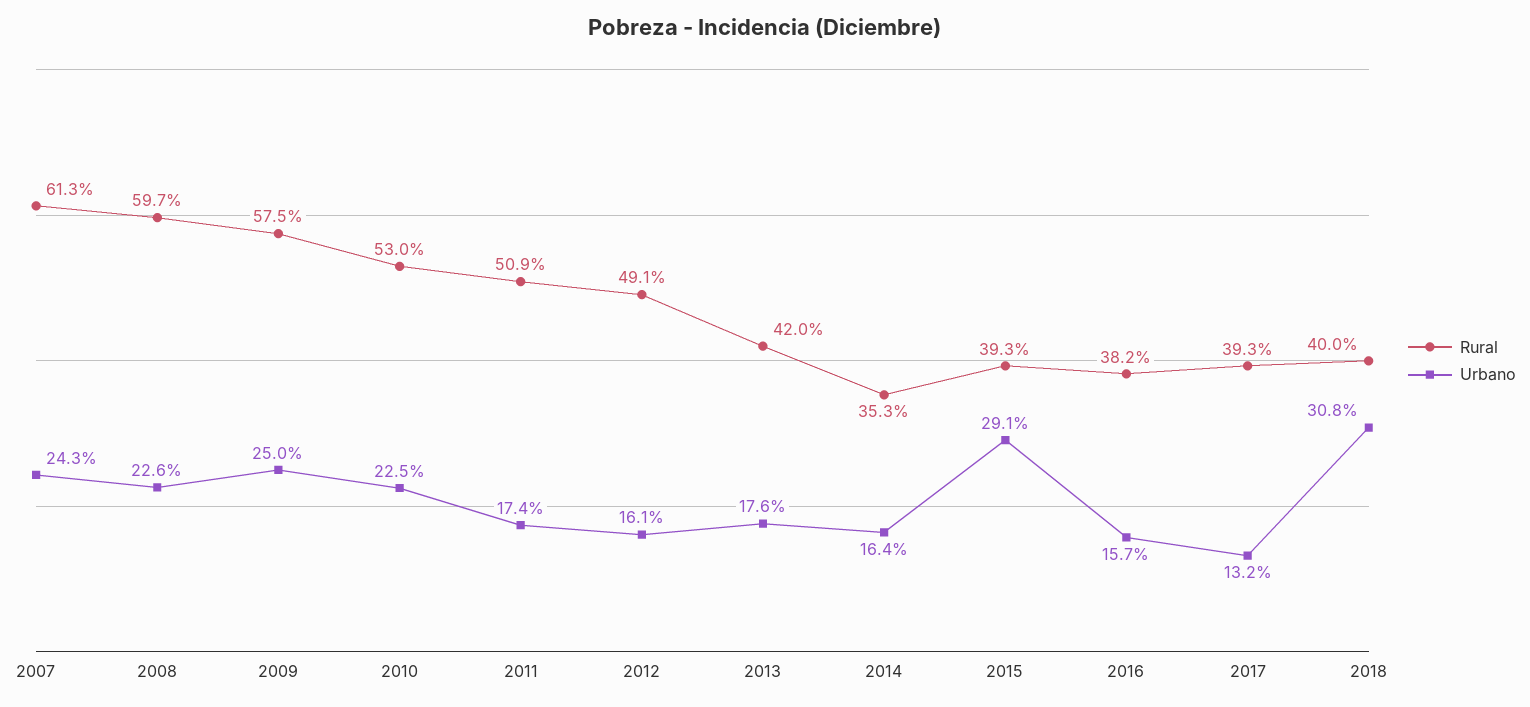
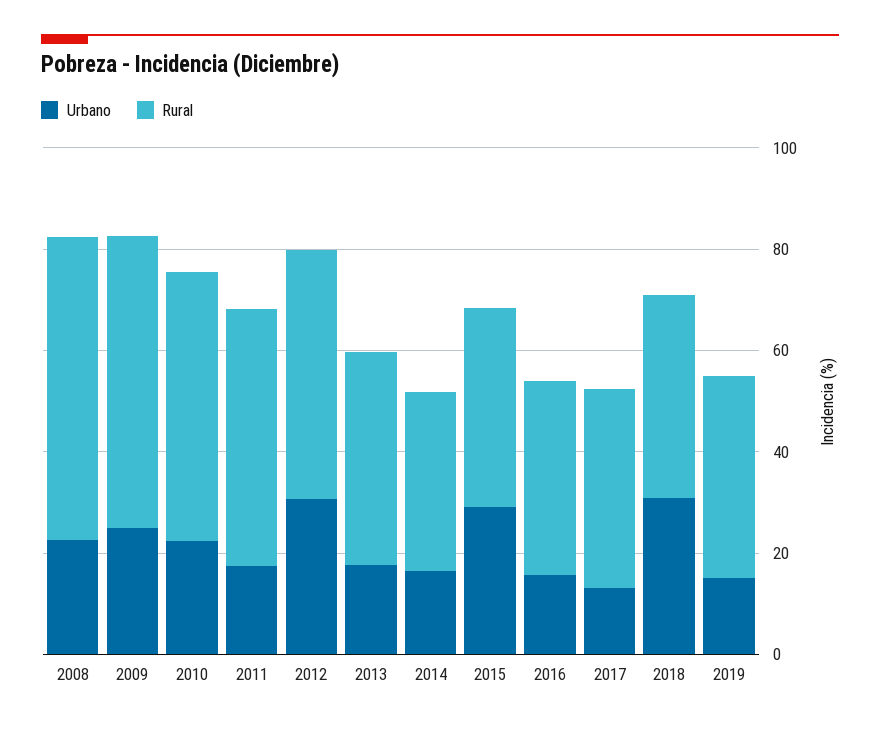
Rural, 2007: 61.3 -> none
Urbano, 2007: 24.3 -> none
Urbano, 2012: 16.1 -> 30
Urbano, 2019: none -> 15
Rural, 2019: none -> 40

